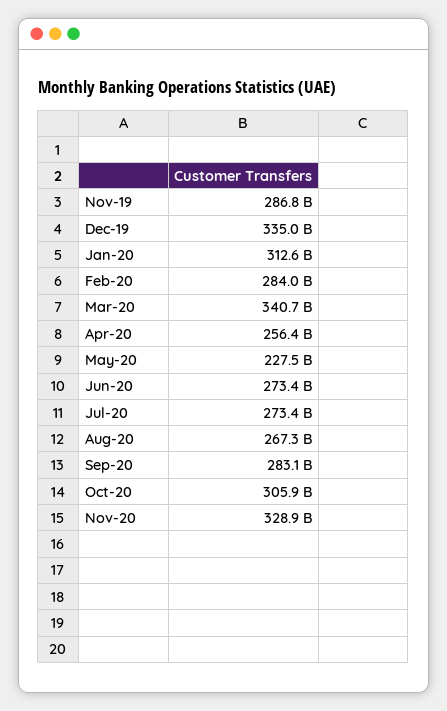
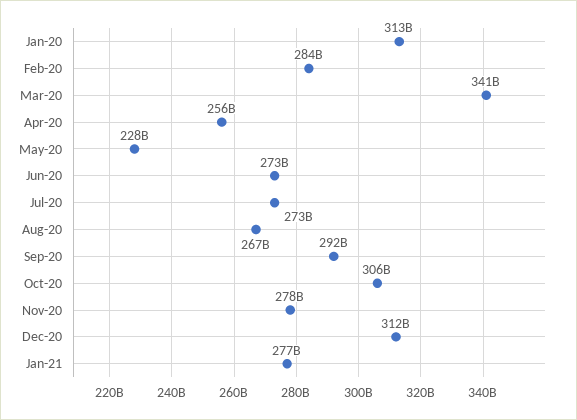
Nov-19: 286800000000 -> none
Dec-19: 335000000000 -> none
Sep-20: 283100000000 -> 292000000000
Nov-20: 328900000000 -> 278000000000
Dec-20: none -> 312000000000
Jan-21: none -> 277000000000

